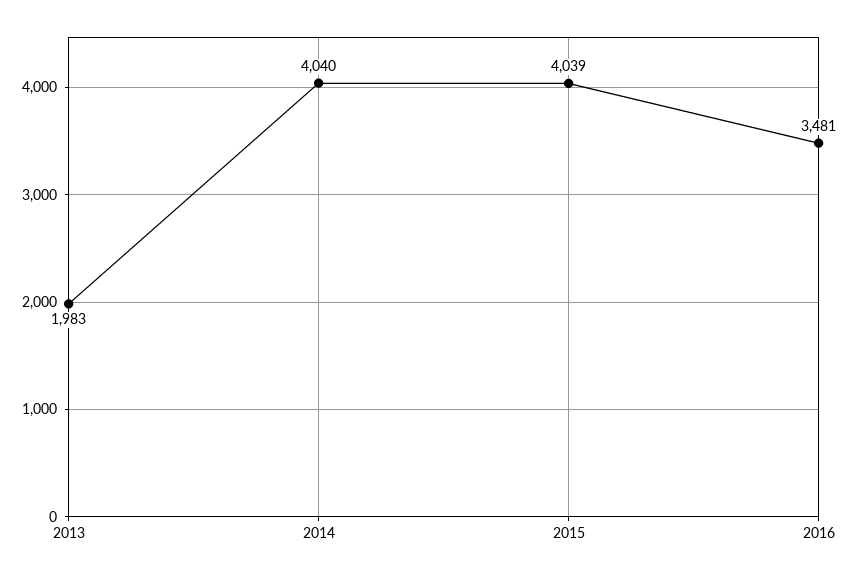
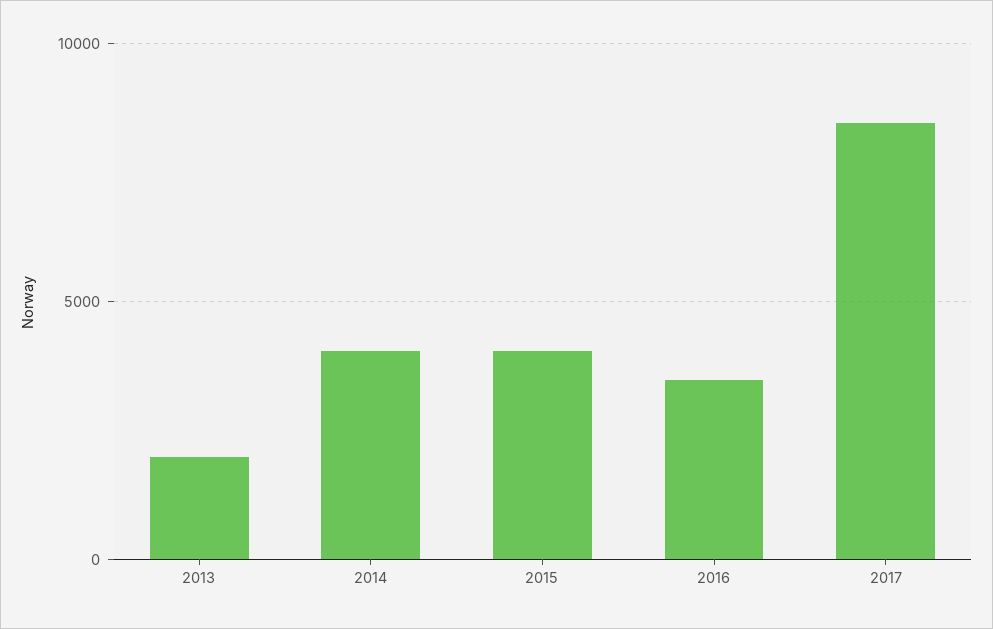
2017: none -> 8500

